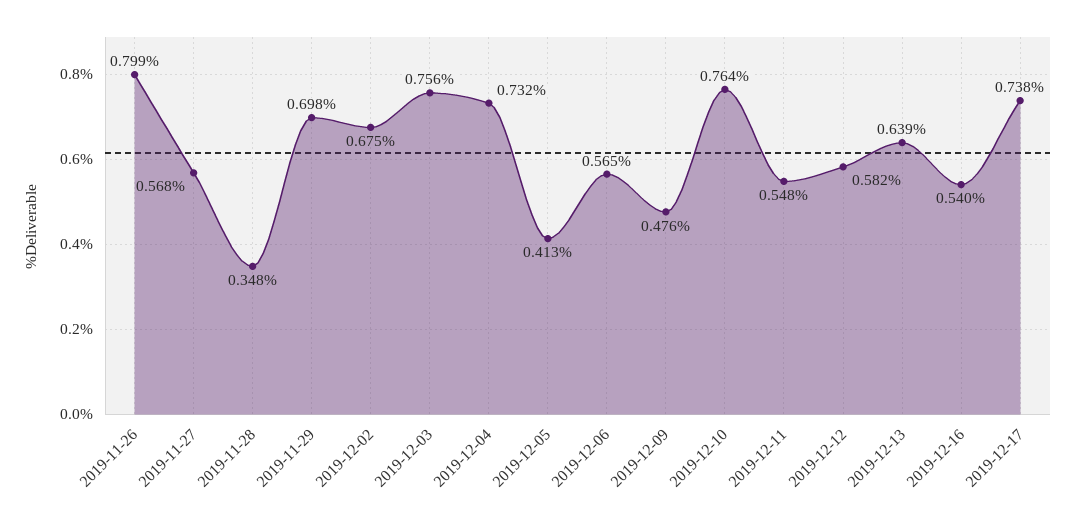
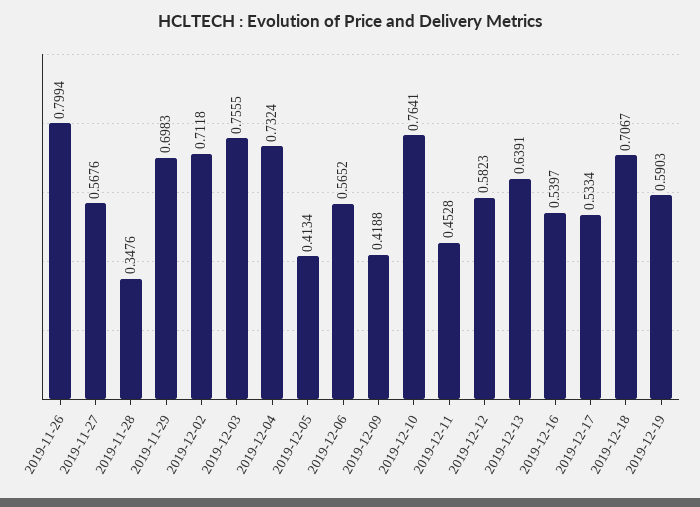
2019-12-02: 0.675 -> 0.7118
2019-12-09: 0.476 -> 0.4188
2019-12-11: 0.548 -> 0.4528
2019-12-17: 0.738 -> 0.5334
2019-12-18: none -> 0.7067
2019-12-19: none -> 0.5903

